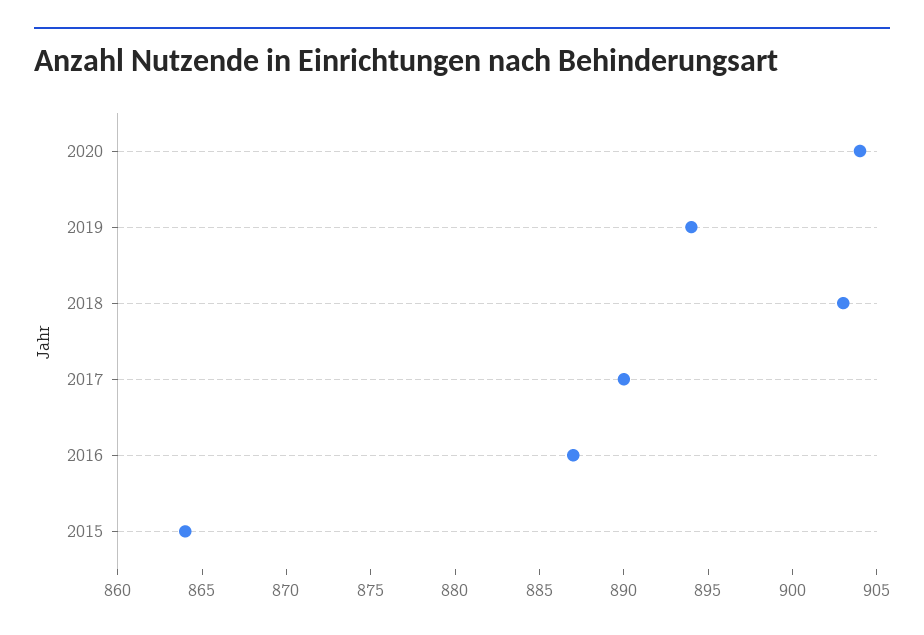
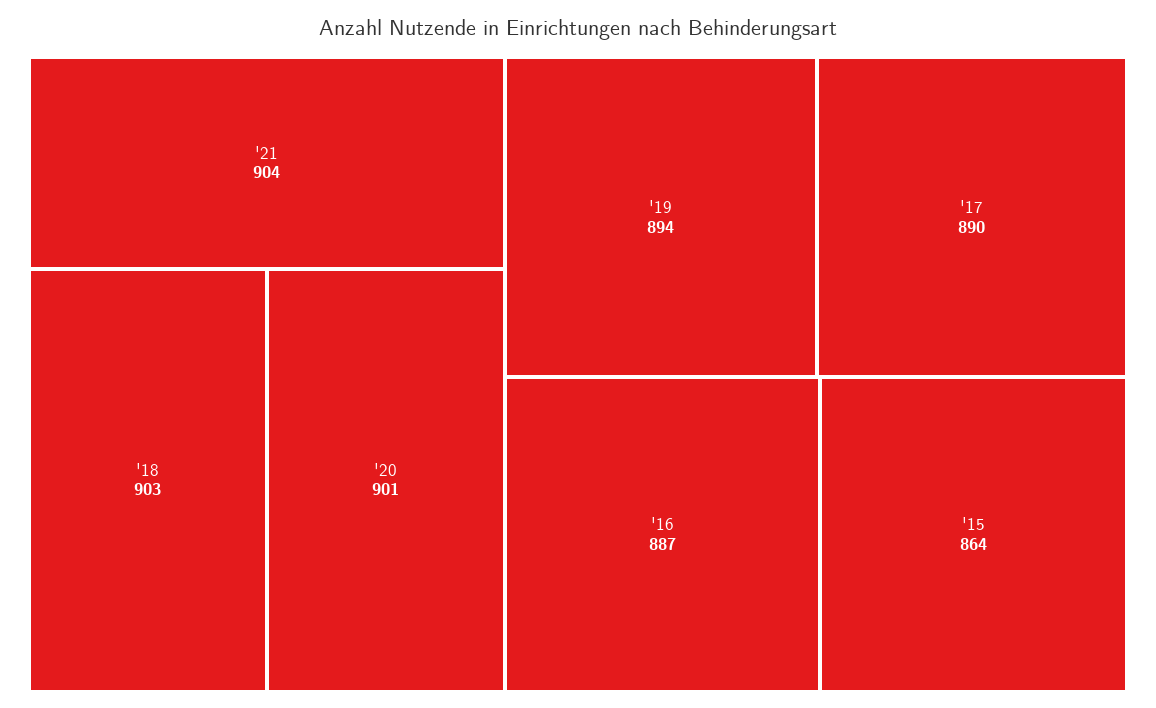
2020: 904 -> 901
'21: none -> 904

